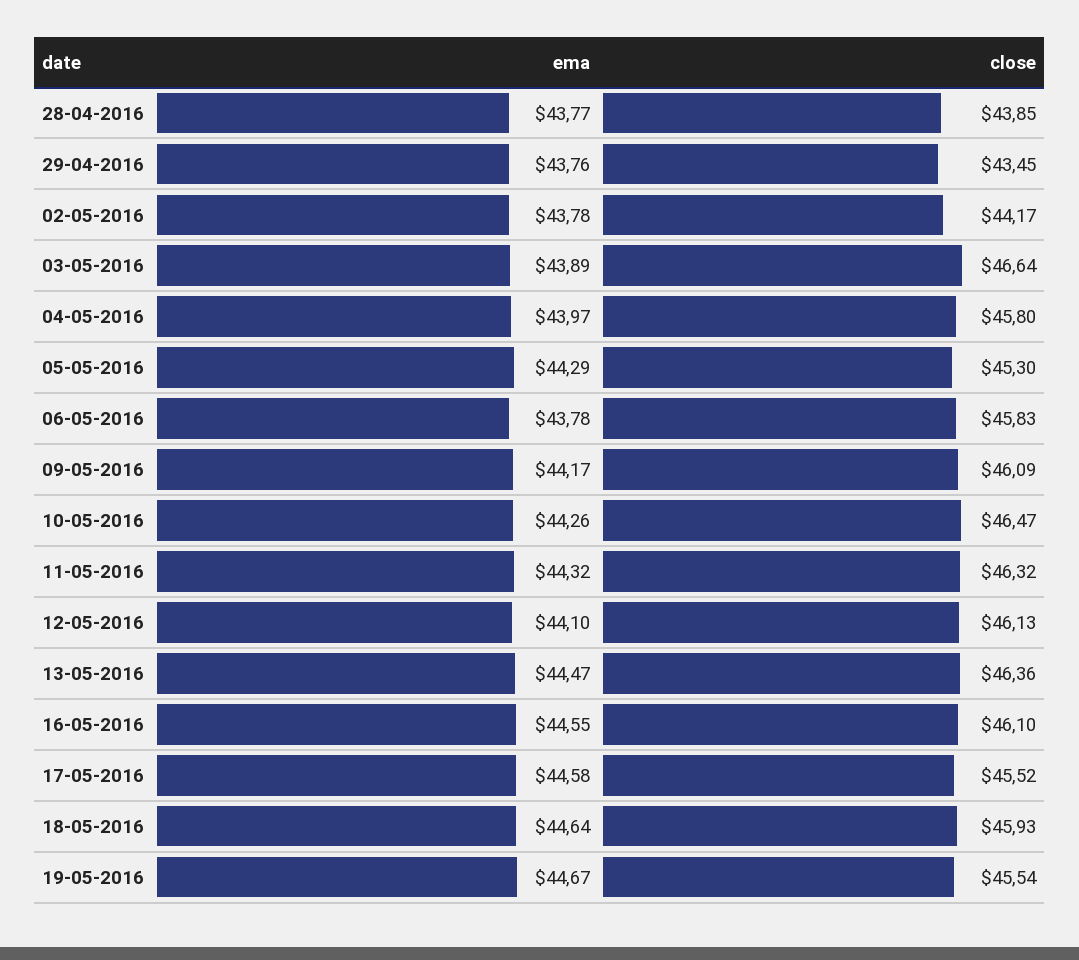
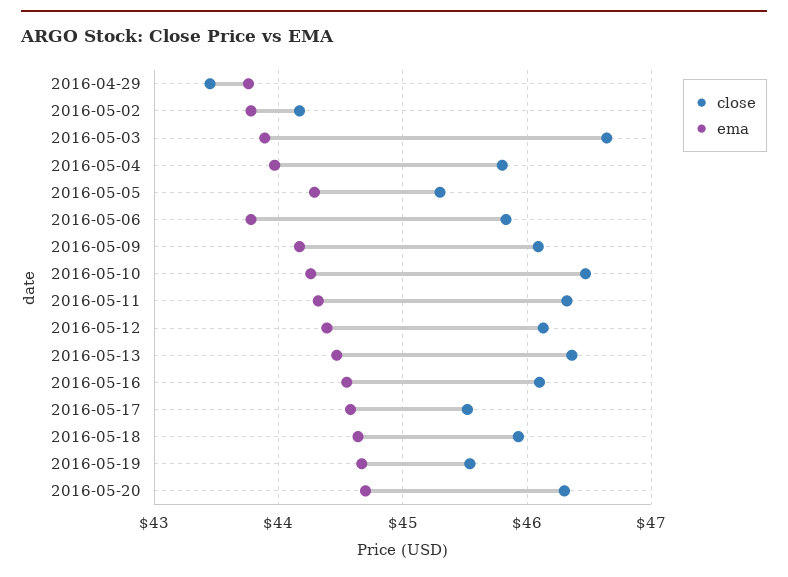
ema, 28-04-2016: 43.77 -> none
close, 28-04-2016: 43.85 -> none
ema, 12-05-2016: 44.1 -> 44.4
close, 2016-05-20: none -> 46.3
ema, 2016-05-20: none -> 44.7

